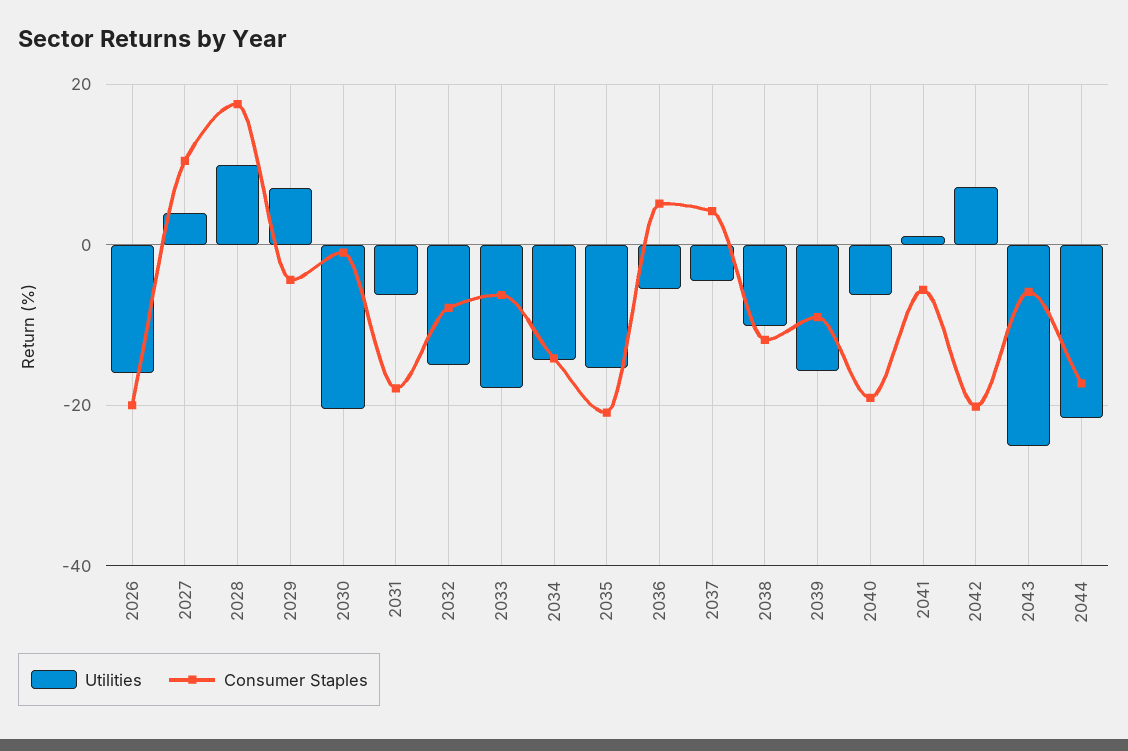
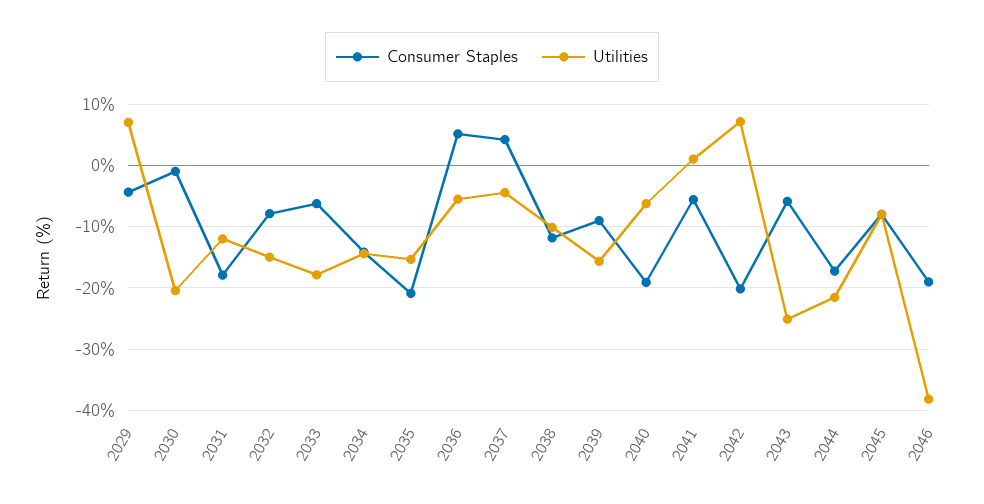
Utilities, 2026: -16 -> none
Consumer Staples, 2026: -20 -> none
Utilities, 2027: 4 -> none
Consumer Staples, 2027: 10 -> none
Utilities, 2028: 10 -> none
Consumer Staples, 2028: 18 -> none
Utilities, 2031: -6 -> -12
Consumer Staples, 2045: none -> -8
Utilities, 2045: none -> -8
Consumer Staples, 2046: none -> -19
Utilities, 2046: none -> -38

